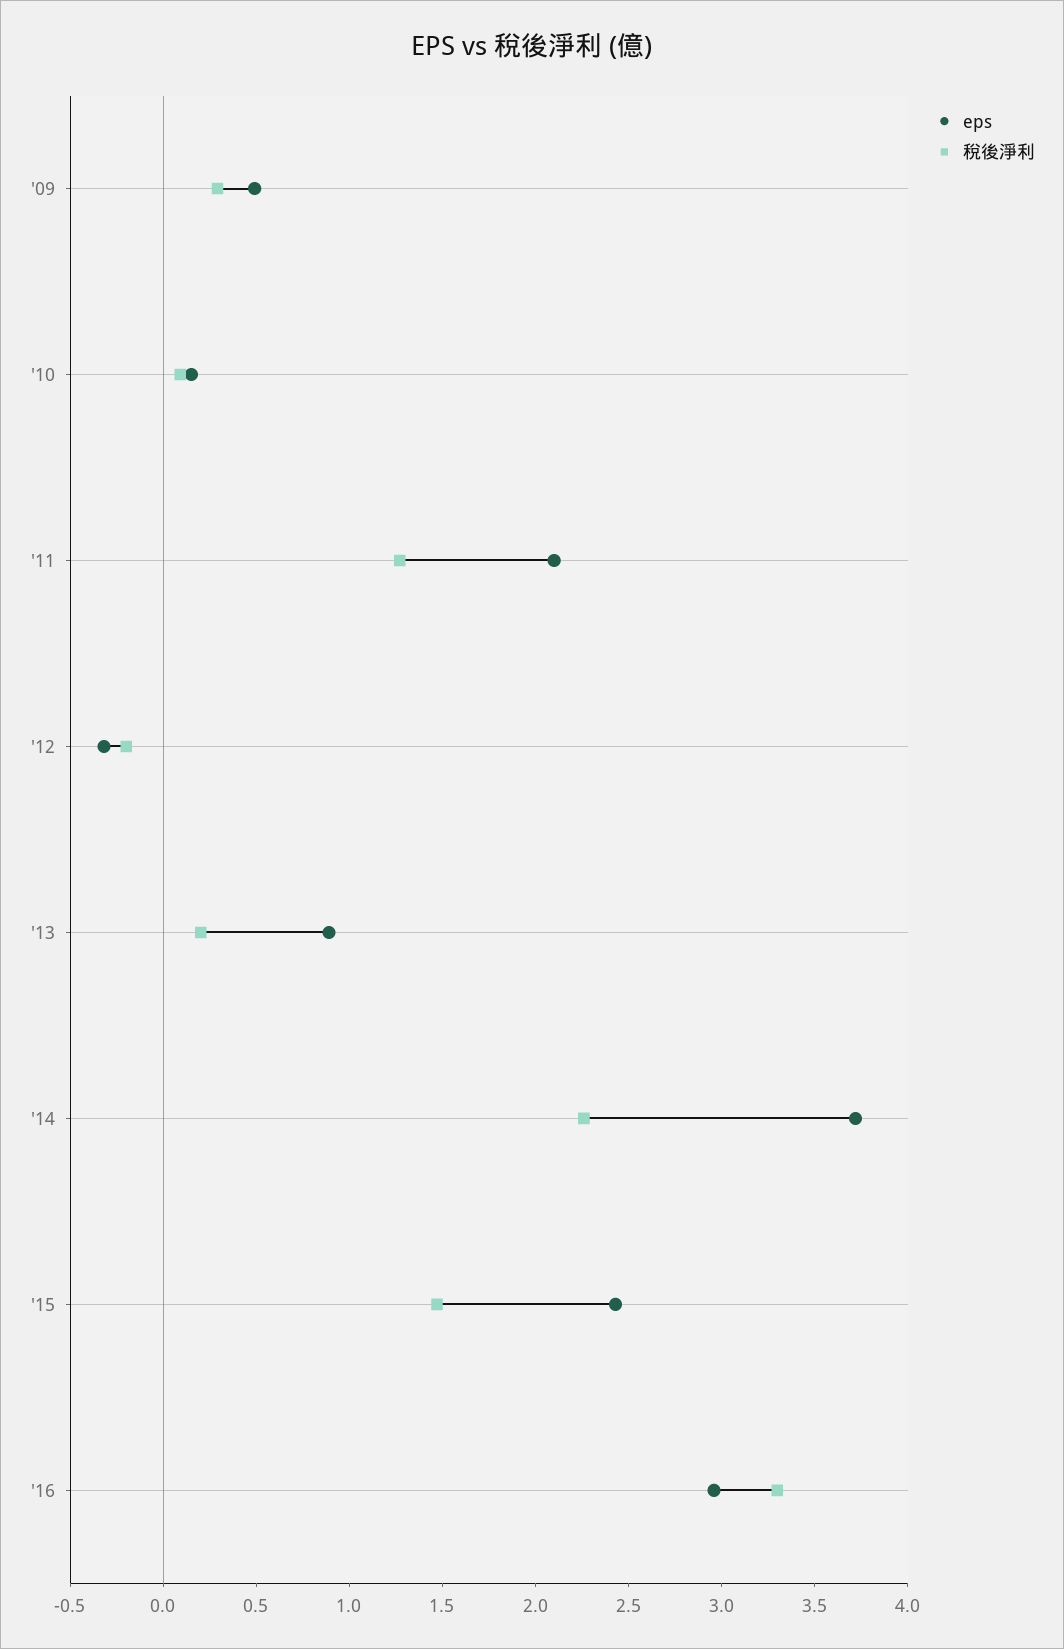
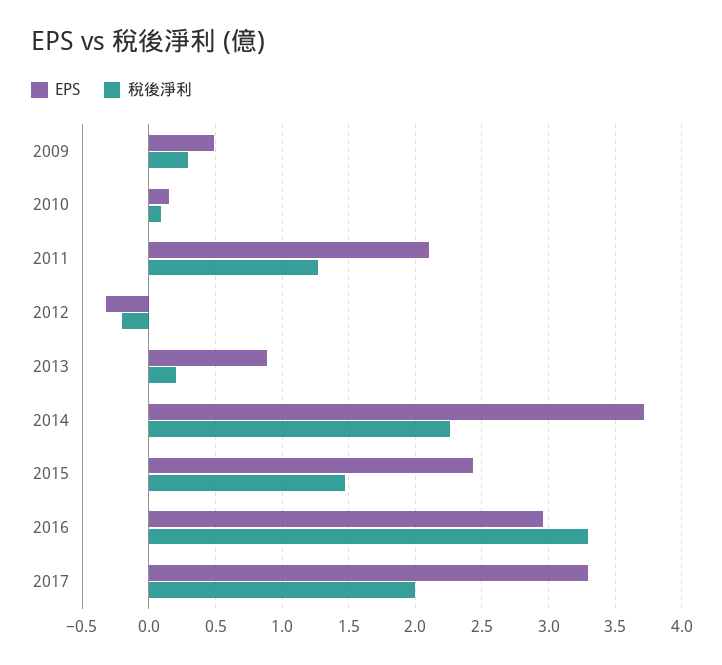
eps, 2017: none -> 3.3
稅後淨利, 2017: none -> 2

